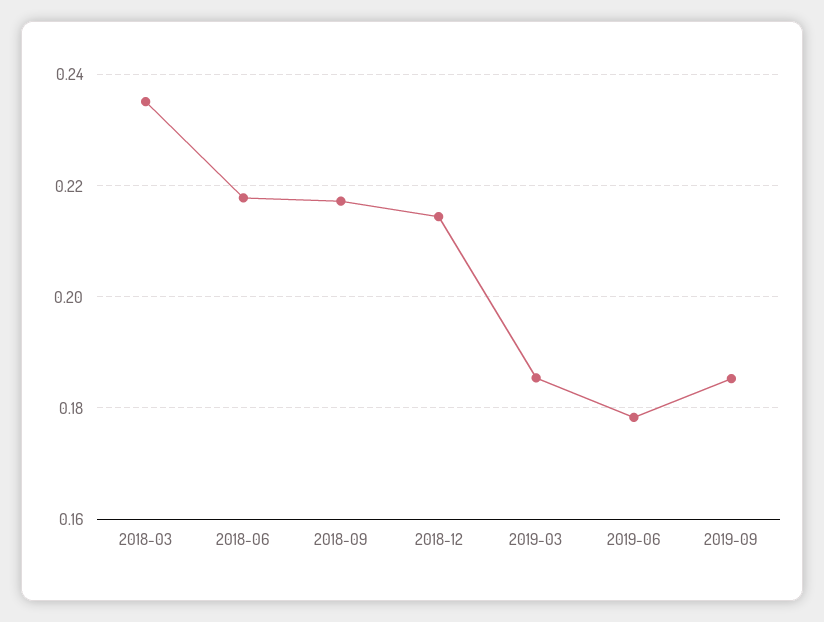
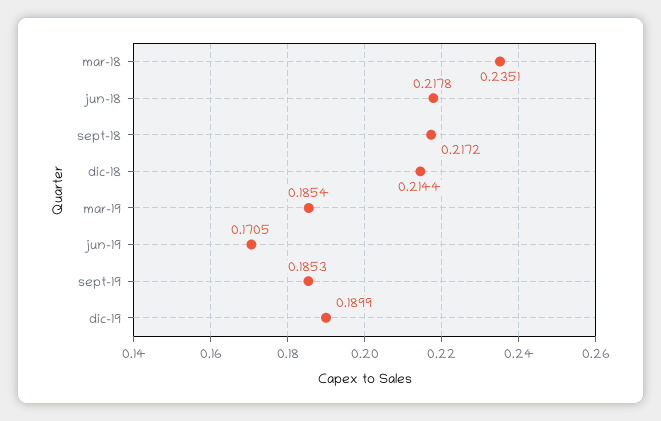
2019-06: 0.178 -> 0.1705
dic-19: none -> 0.1899

